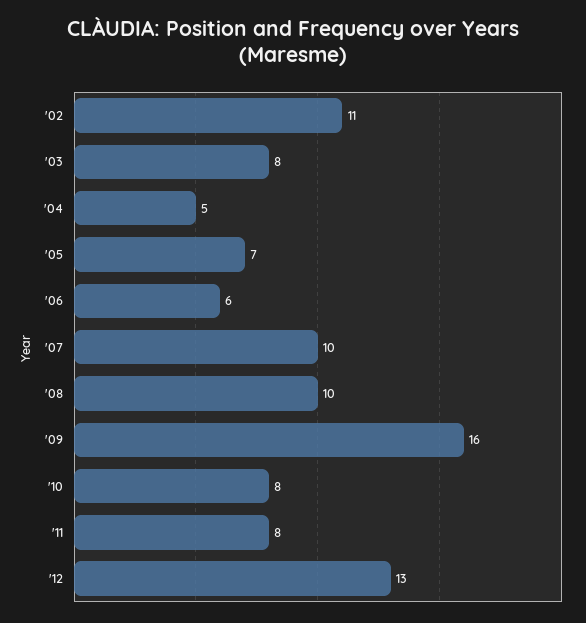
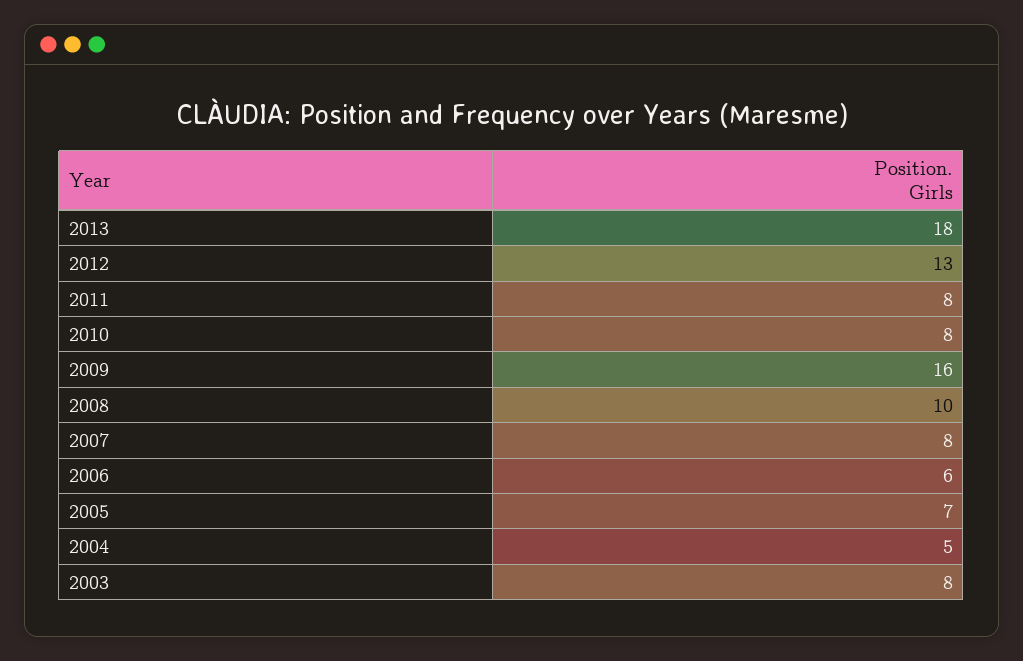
'02: 11 -> none
'07: 10 -> 8
2013: none -> 18

